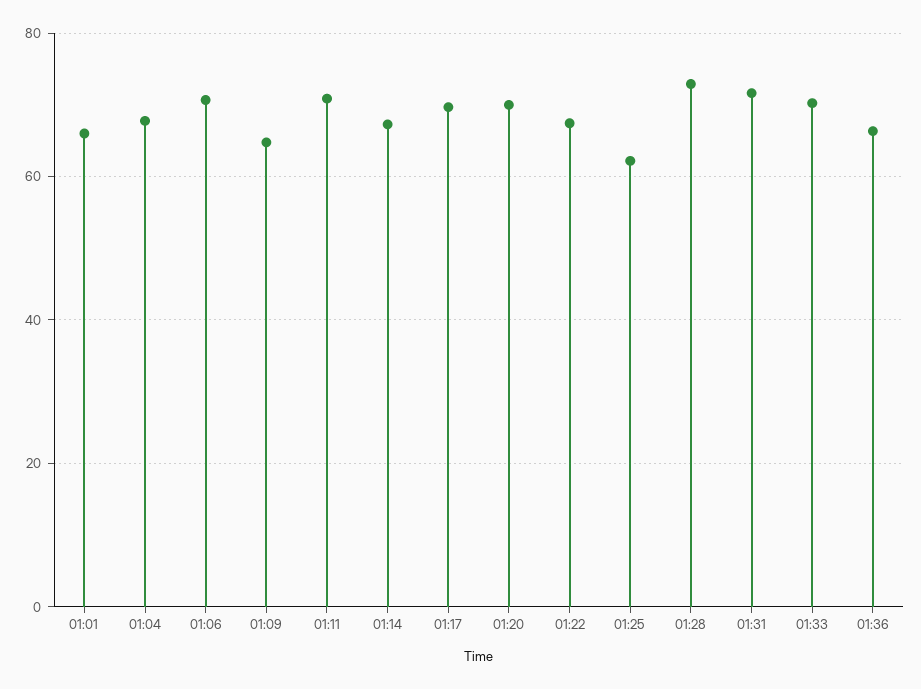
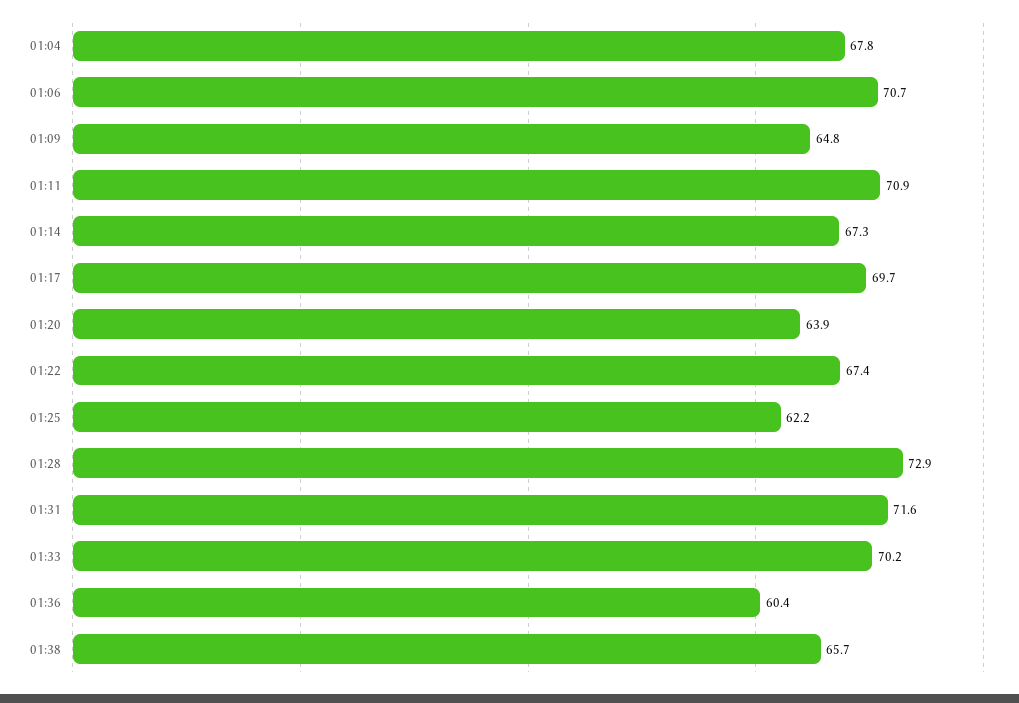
01:01: 66 -> none
01:20: 70 -> 63.9
01:36: 66 -> 60.4
01:38: none -> 65.7

